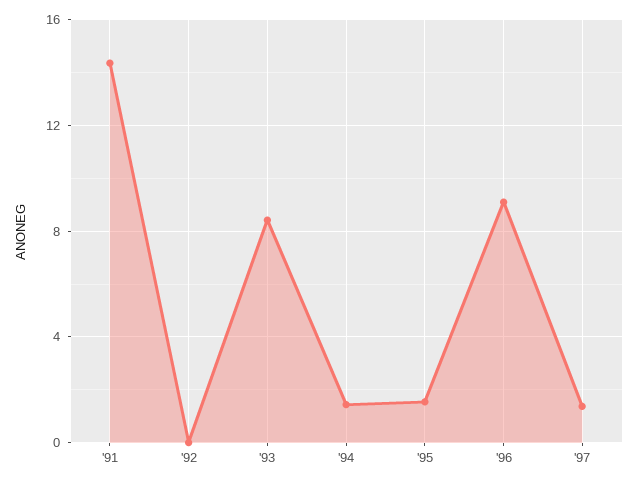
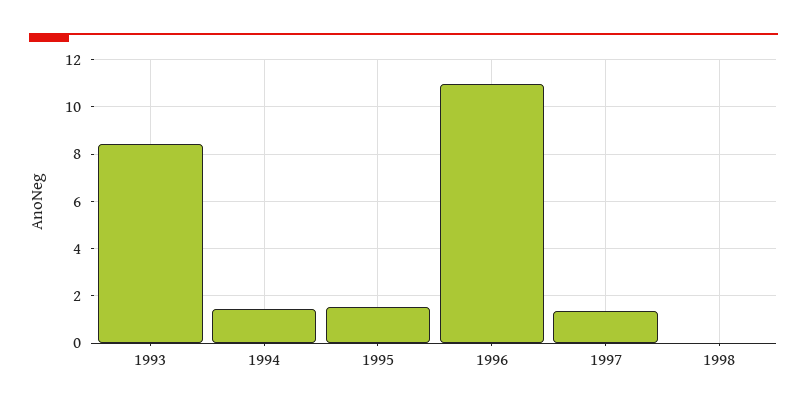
'91: 14.5 -> none
'92: 0 -> none
'96: 9 -> 11
1998: none -> 0

